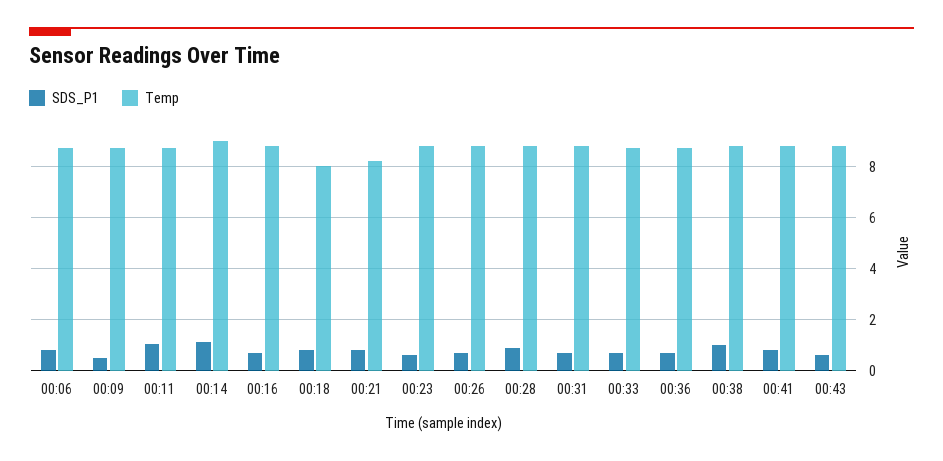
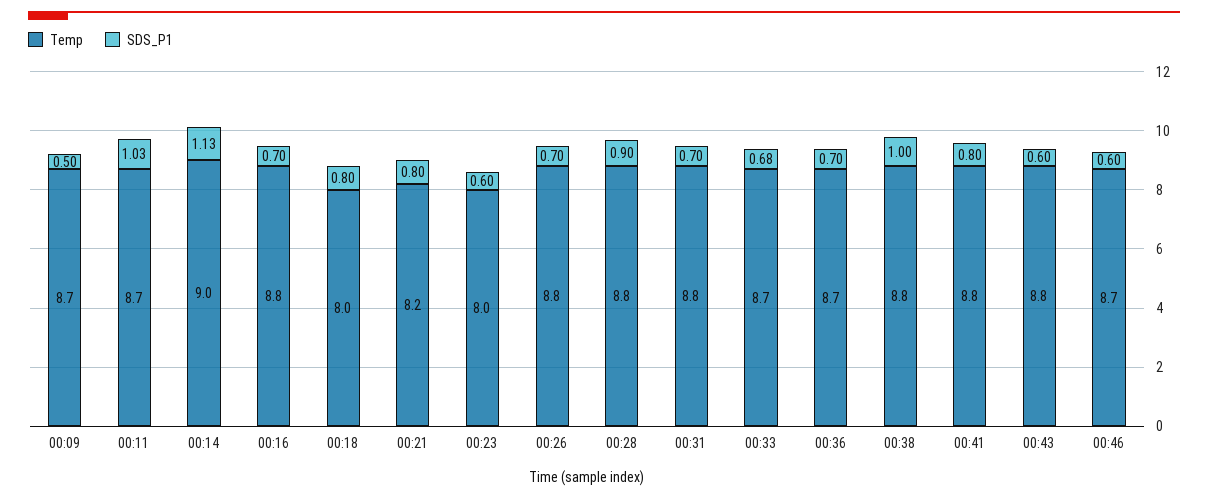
SDS_P1, 00:06: 0.75 -> none
Temp, 00:06: 8.75 -> none
Temp, 00:23: 8.75 -> 8
Temp, 00:46: none -> 8.7
SDS_P1, 00:46: none -> 0.6

